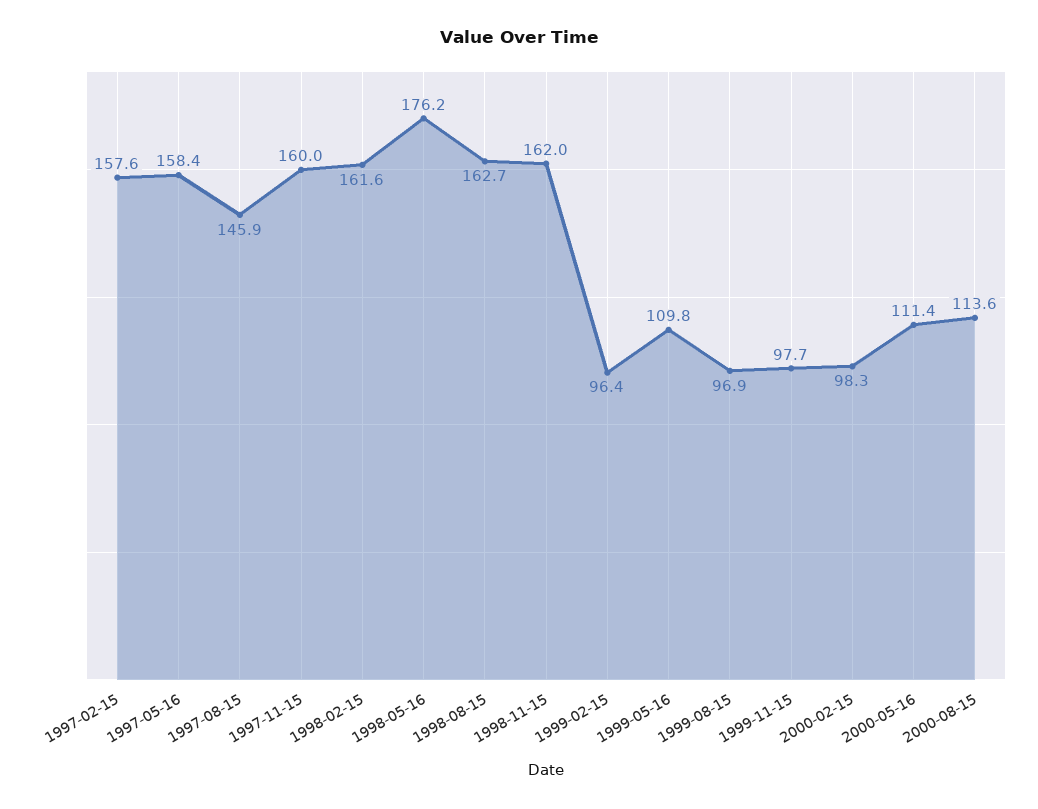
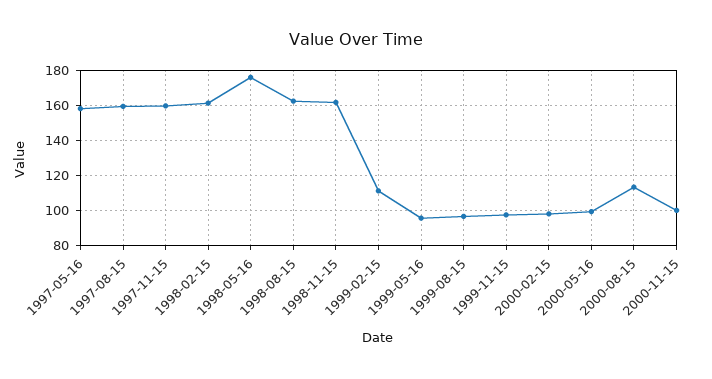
1997-02-15: 157.6 -> none
1997-08-15: 145.9 -> 160
1999-02-15: 96.4 -> 110
1999-05-16: 109.8 -> 95
2000-05-16: 111.4 -> 100
2000-11-15: none -> 100

